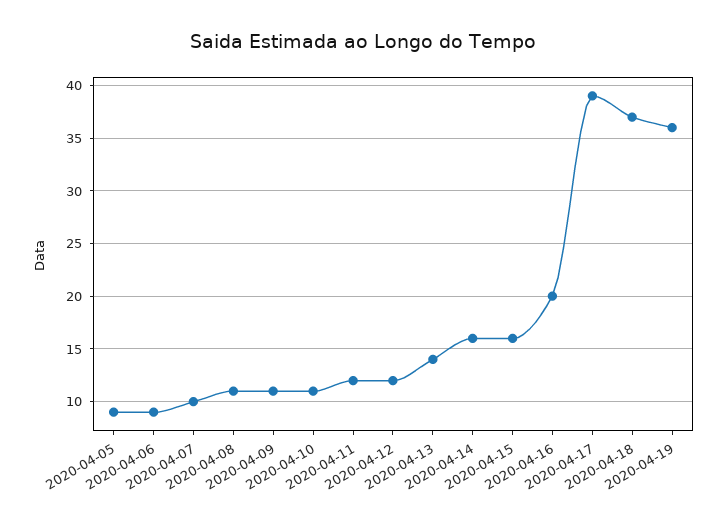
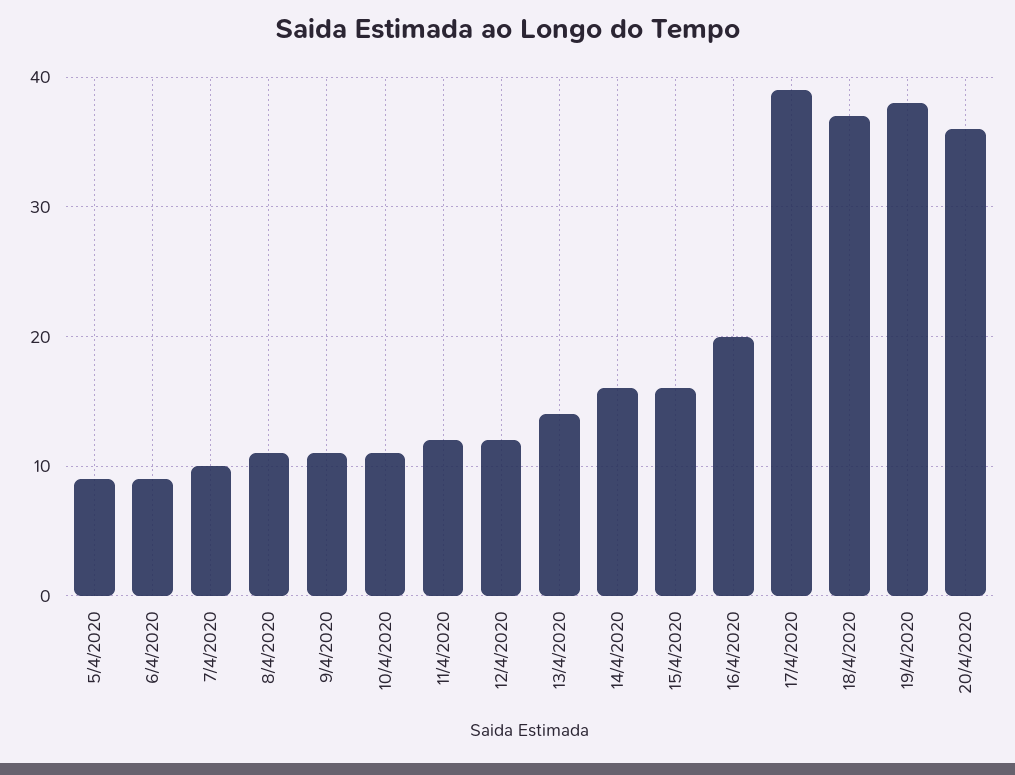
2020-04-19: 36 -> 38
20/4/2020: none -> 36

